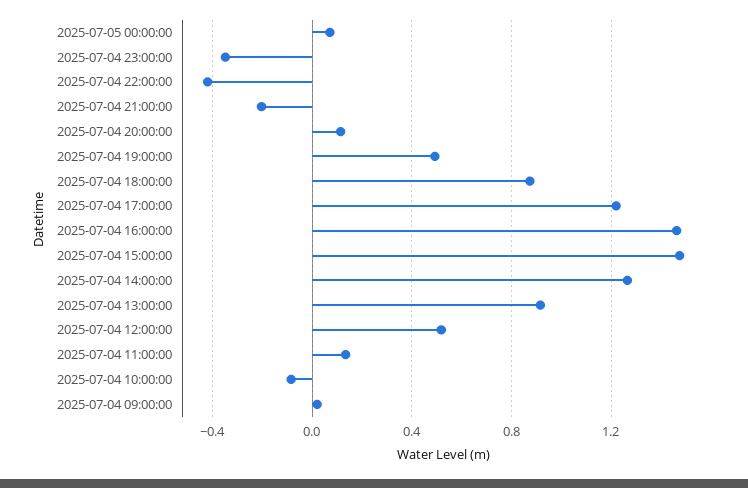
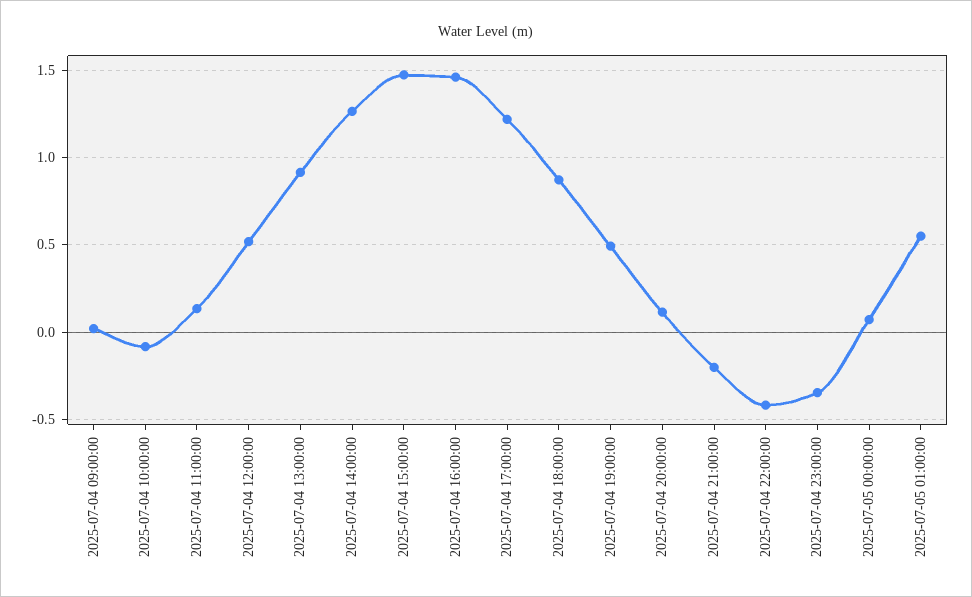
2025-07-05 01:00:00: none -> 0.55

